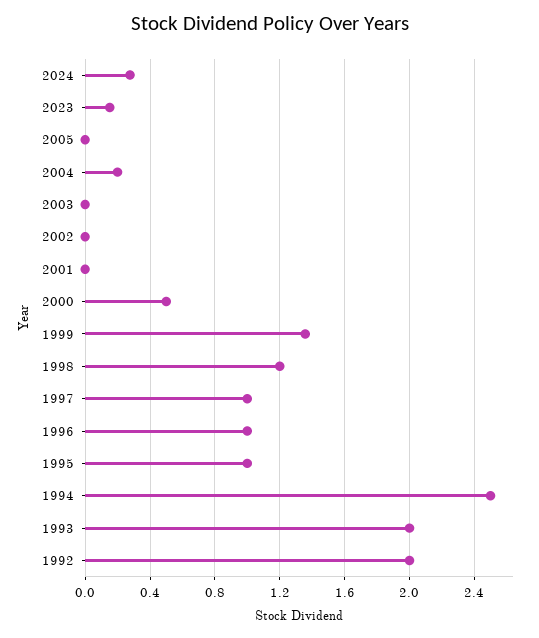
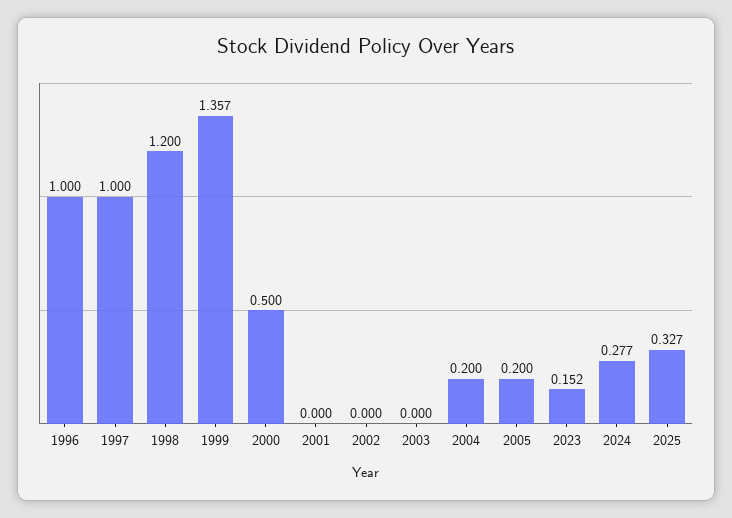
2005: 0 -> 0.2
1995: 1 -> none
1994: 2.5 -> none
1993: 2 -> none
1992: 2 -> none
2025: none -> 0.327

